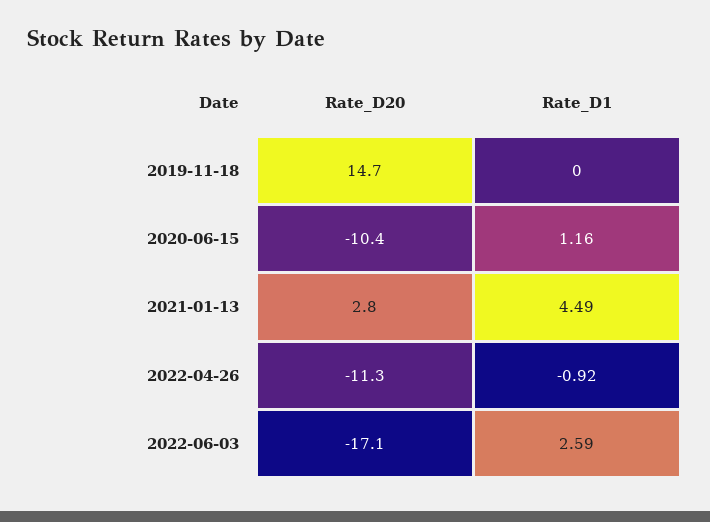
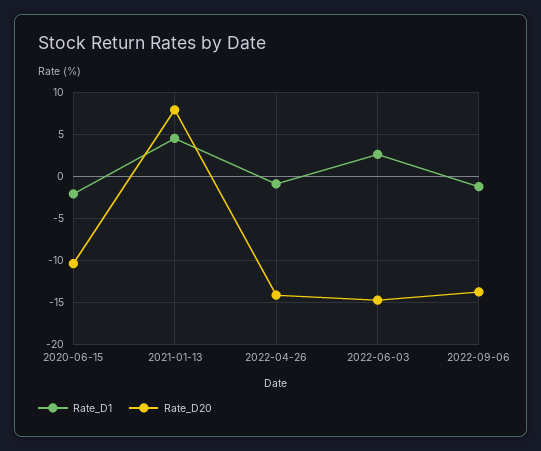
Rate_D20, 2019-11-18: 14.7 -> none
Rate_D1, 2019-11-18: 0 -> none
Rate_D1, 2020-06-15: 1.16 -> -2
Rate_D20, 2021-01-13: 2.8 -> 8
Rate_D20, 2022-04-26: -11.3 -> -14
Rate_D20, 2022-06-03: -17.1 -> -15
Rate_D1, 2022-09-06: none -> -1
Rate_D20, 2022-09-06: none -> -14

